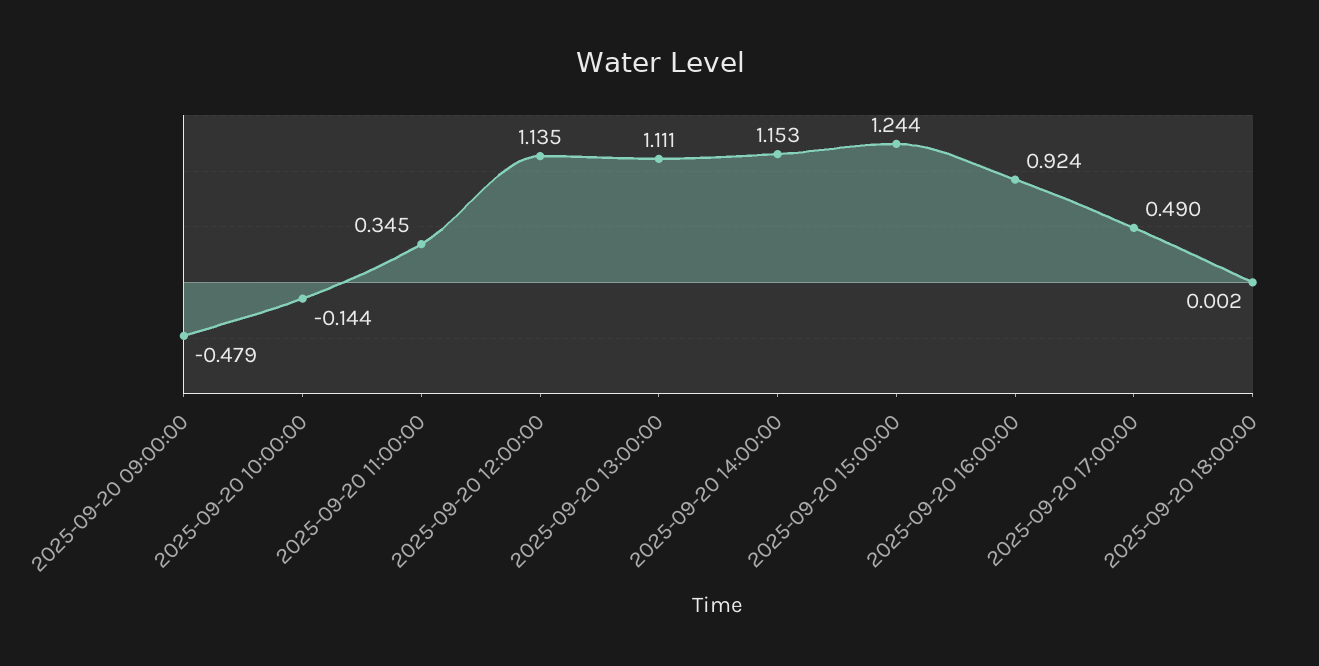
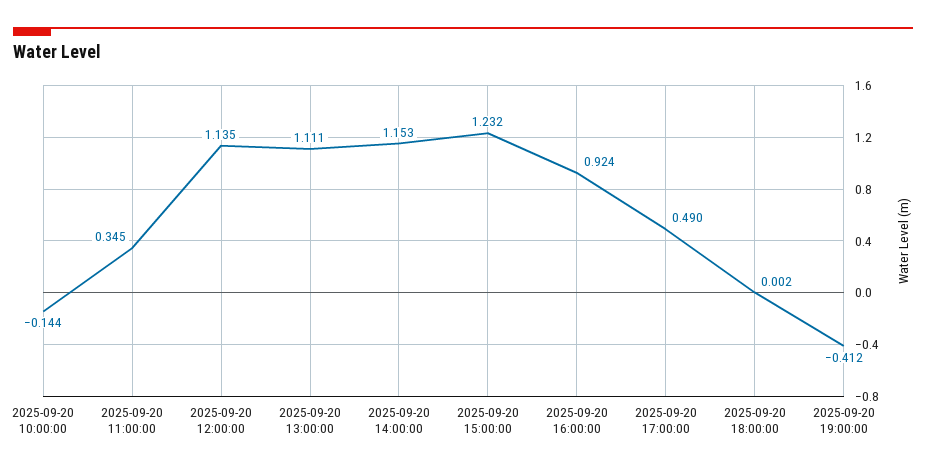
2025-09-20 09:00:00: -0.479 -> none
2025-09-20 15:00:00: 1.244 -> 1.232
2025-09-20 19:00:00: none -> -0.412

